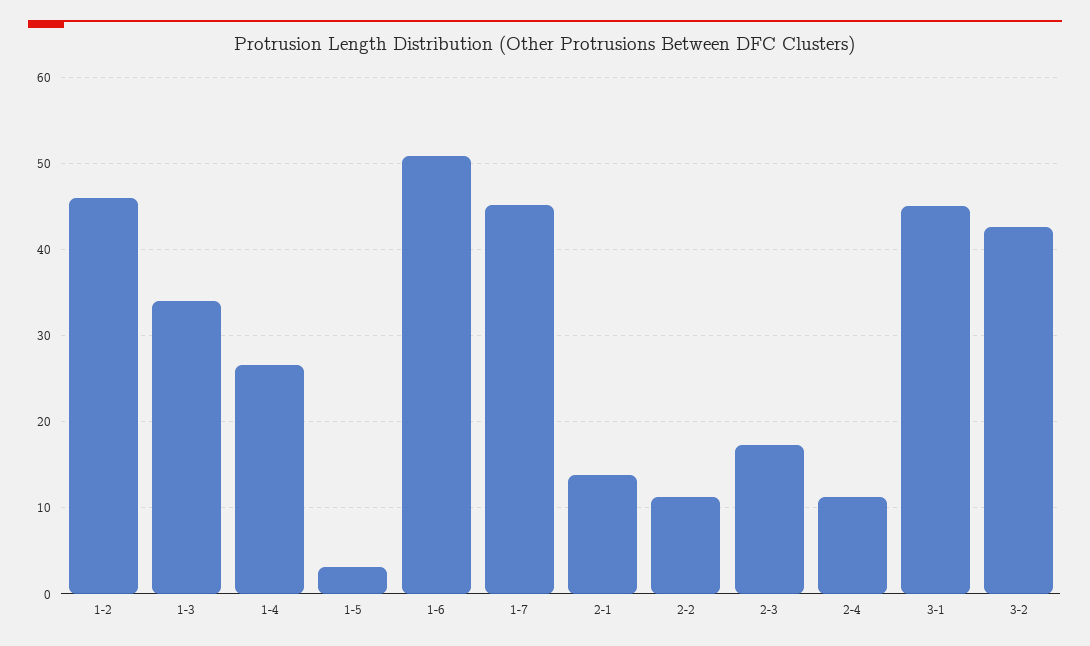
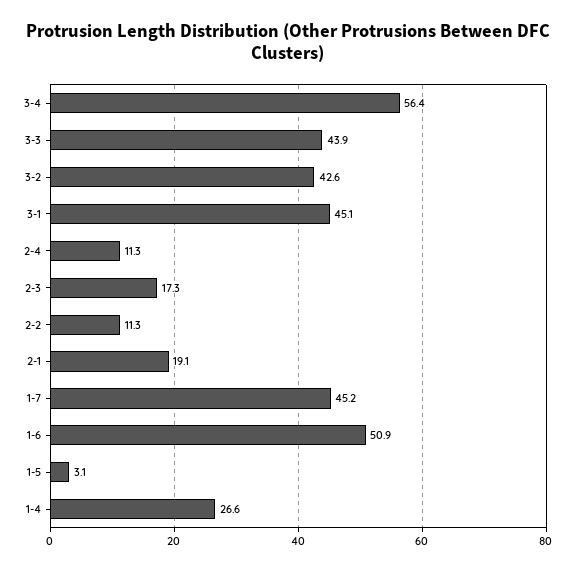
1-2: 46 -> none
1-3: 34 -> none
2-1: 14 -> 19.1
3-4: none -> 56.4
3-3: none -> 43.9

